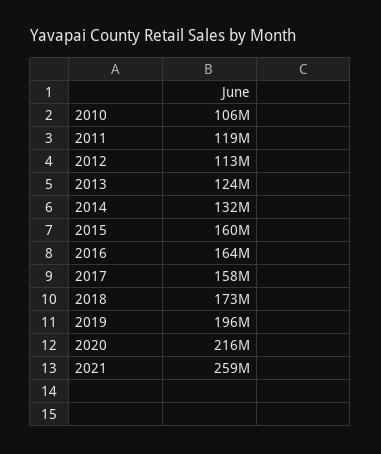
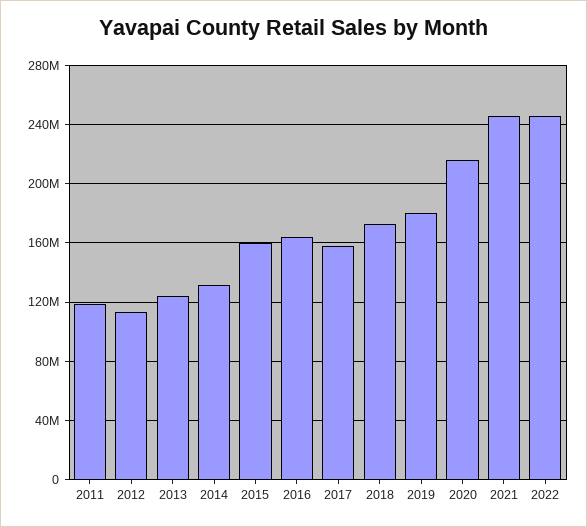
2010: 106000000 -> none
2019: 196000000 -> 180000000
2021: 259000000 -> 245000000
2022: none -> 245000000

